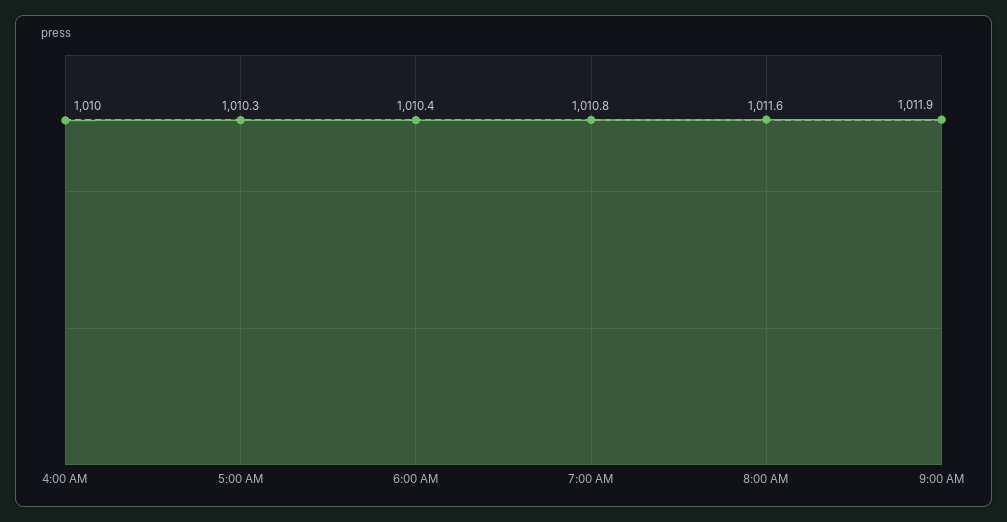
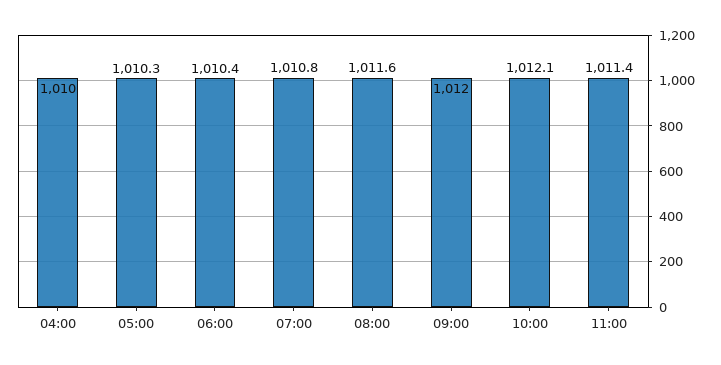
9:00 AM: 1011.9 -> 1012
10:00: none -> 1012.1
11:00: none -> 1011.4

